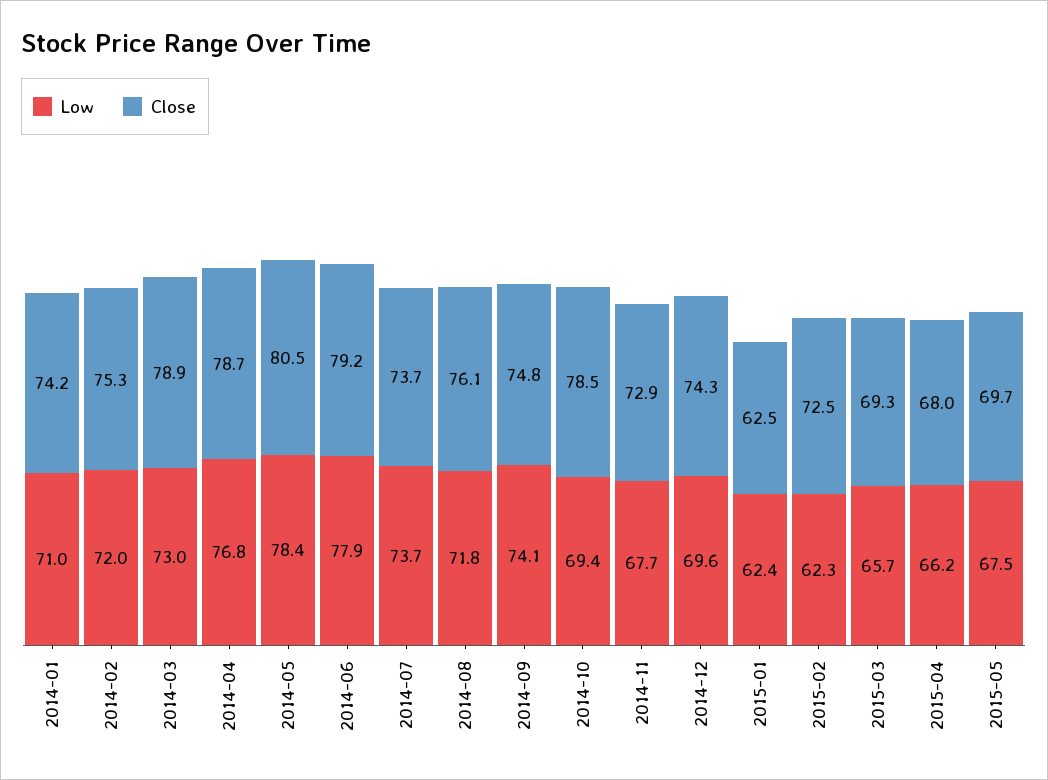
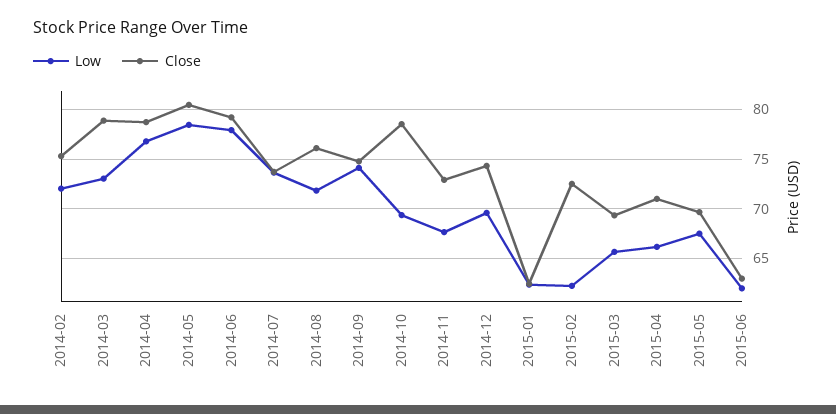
Low, 2014-01: 71 -> none
Close, 2014-01: 74.2 -> none
Close, 2015-04: 68 -> 71
Low, 2015-06: none -> 62
Close, 2015-06: none -> 63

